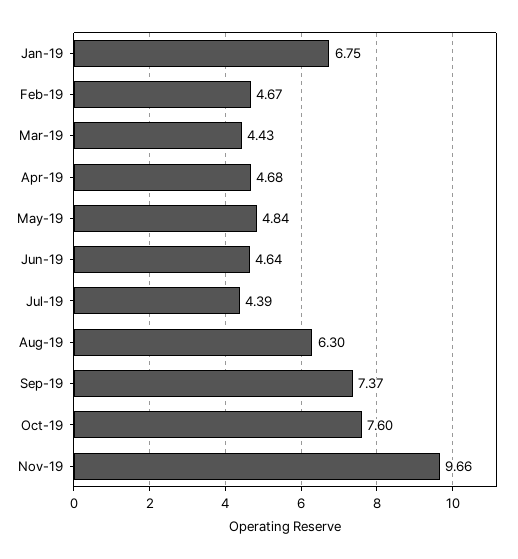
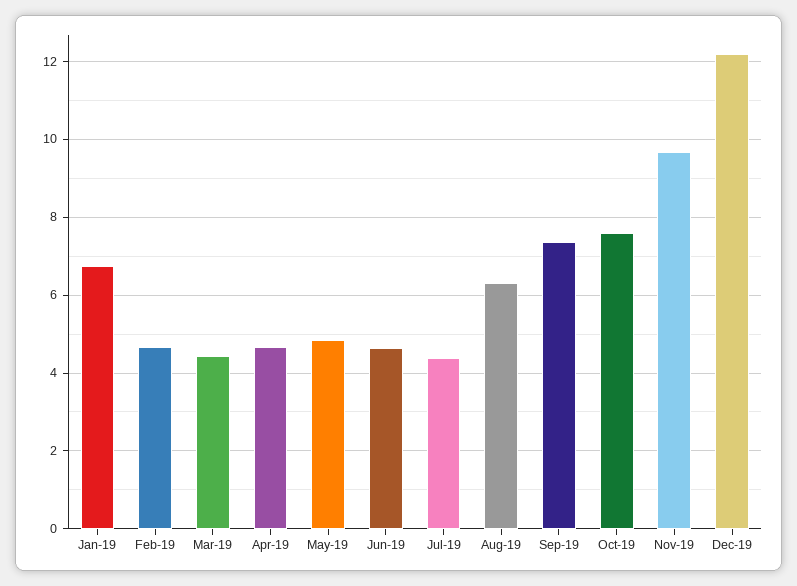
Dec-19: none -> 12.2

